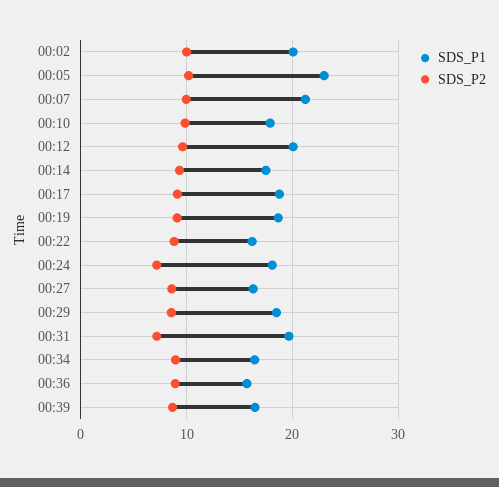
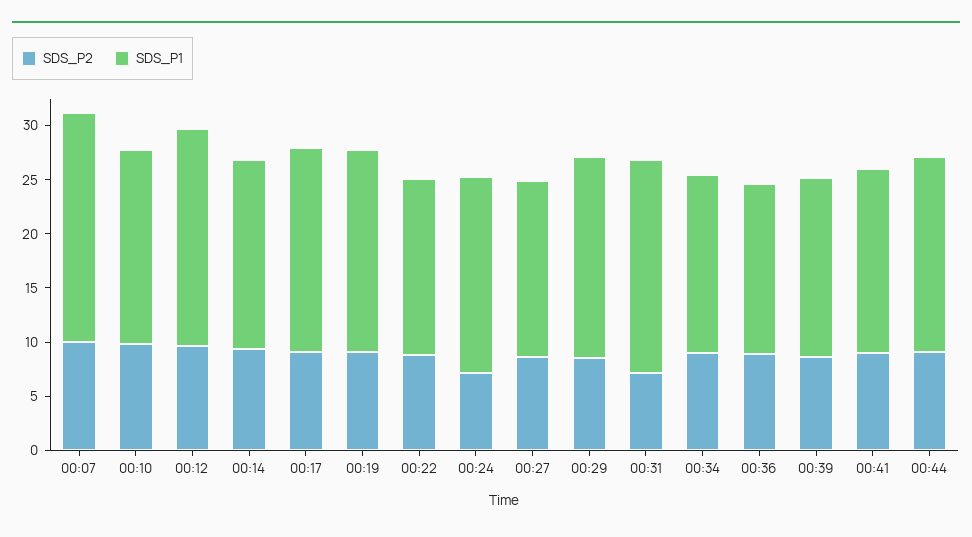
SDS_P1, 00:02: 20 -> none
SDS_P2, 00:02: 10 -> none
SDS_P1, 00:05: 23 -> none
SDS_P2, 00:05: 10 -> none
SDS_P2, 00:41: none -> 9
SDS_P1, 00:41: none -> 17
SDS_P2, 00:44: none -> 9
SDS_P1, 00:44: none -> 18

